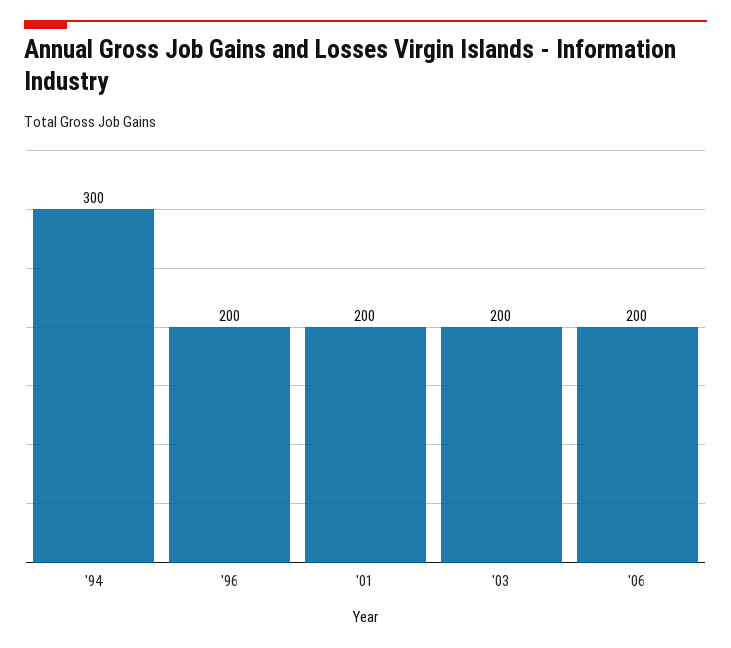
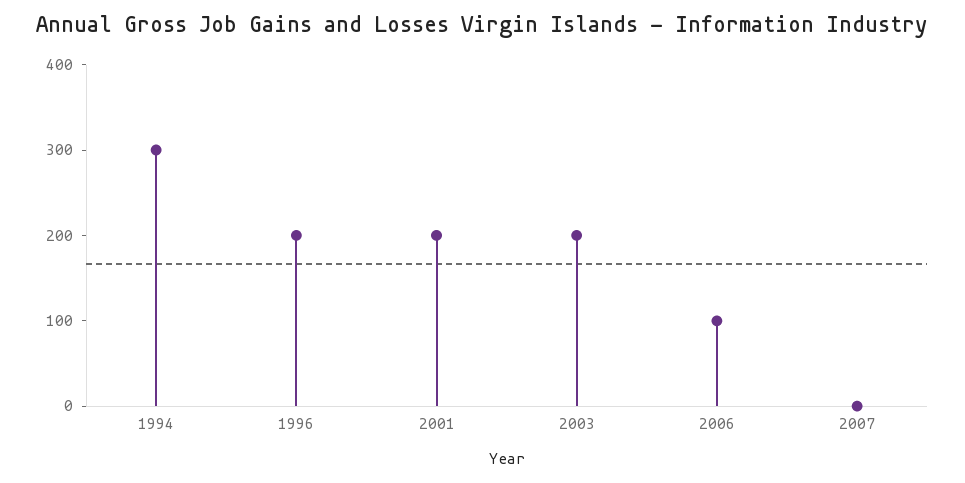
'06: 200 -> 100
2007: none -> 0

